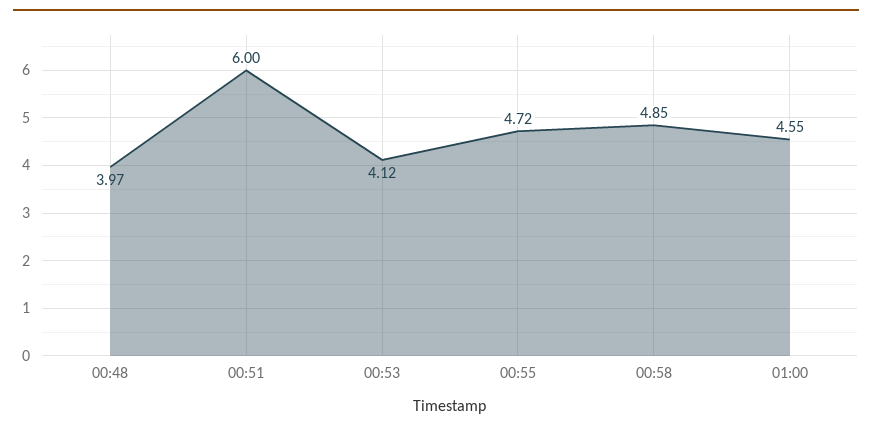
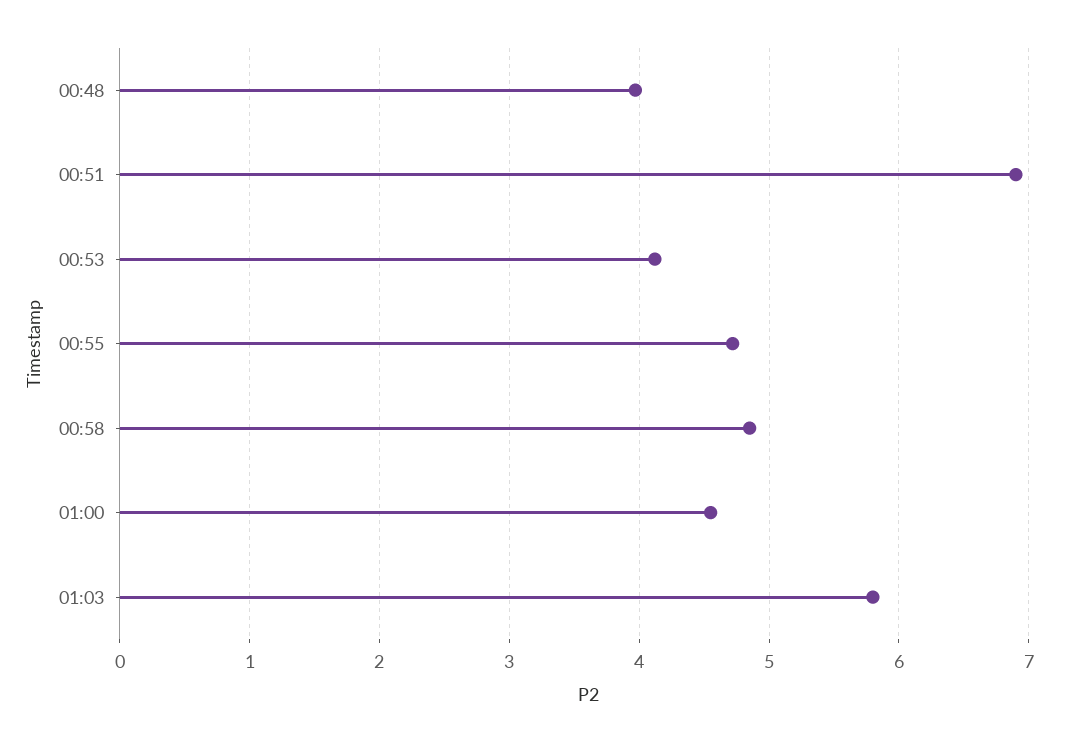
00:51: 6 -> 6.9
01:03: none -> 5.8

